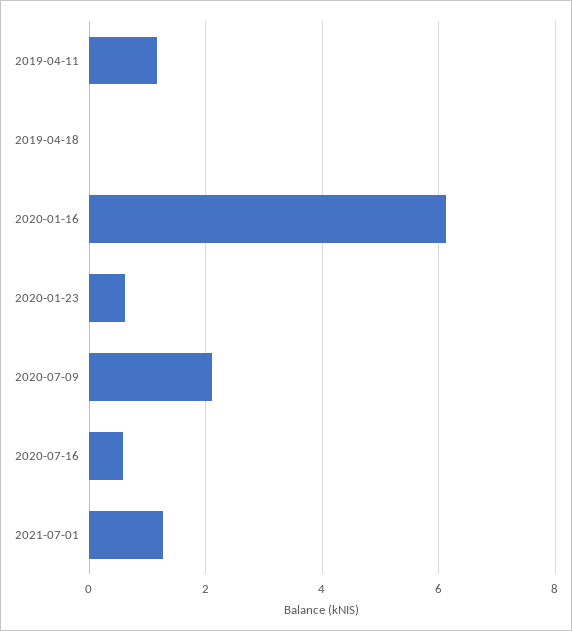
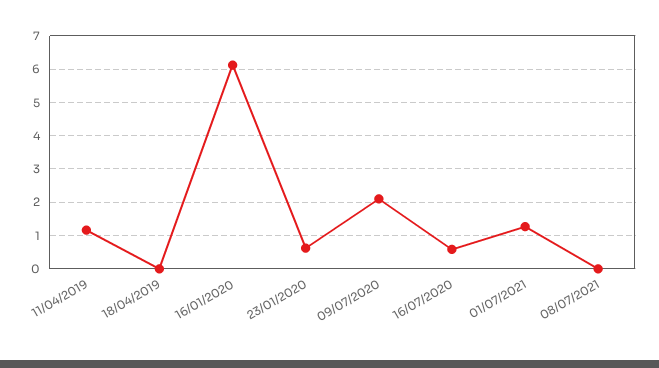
08/07/2021: none -> 0

